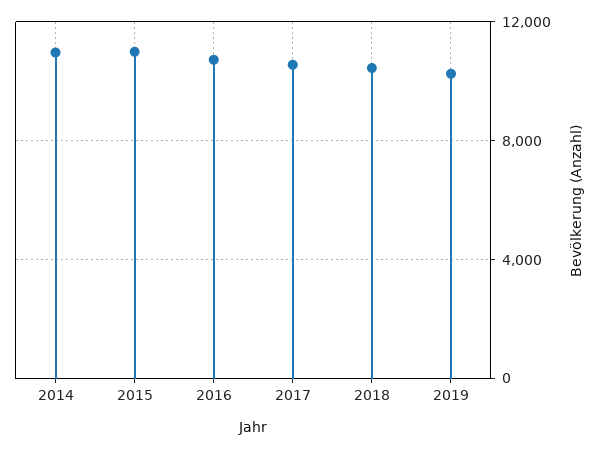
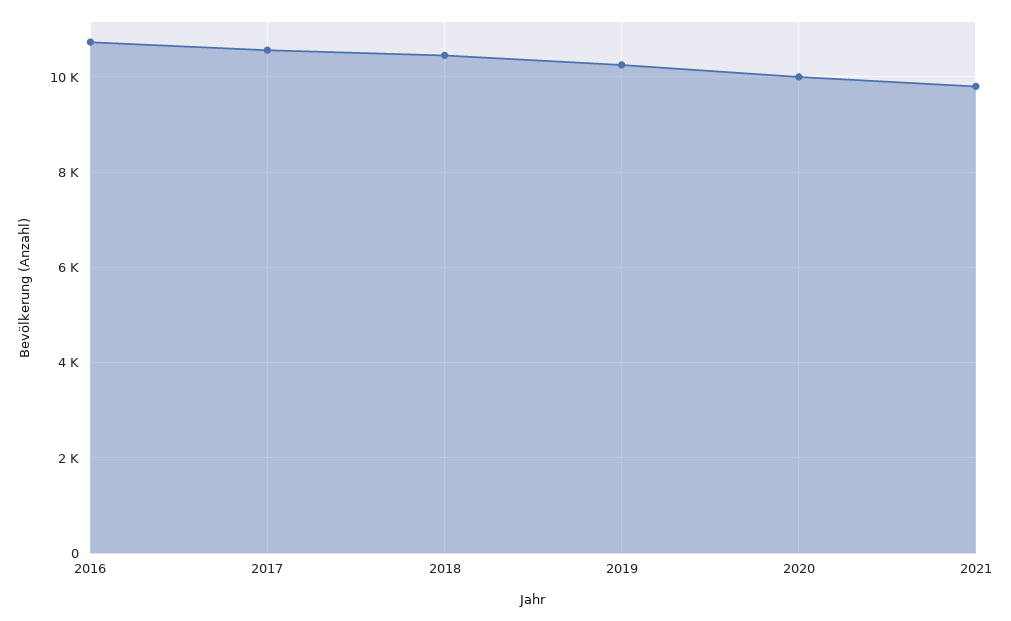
2014: 11000 -> none
2015: 11000 -> none
2020: none -> 10000
2021: none -> 9800

